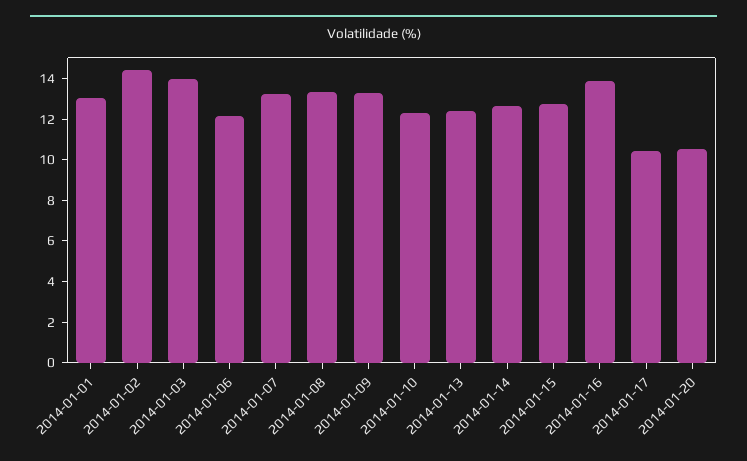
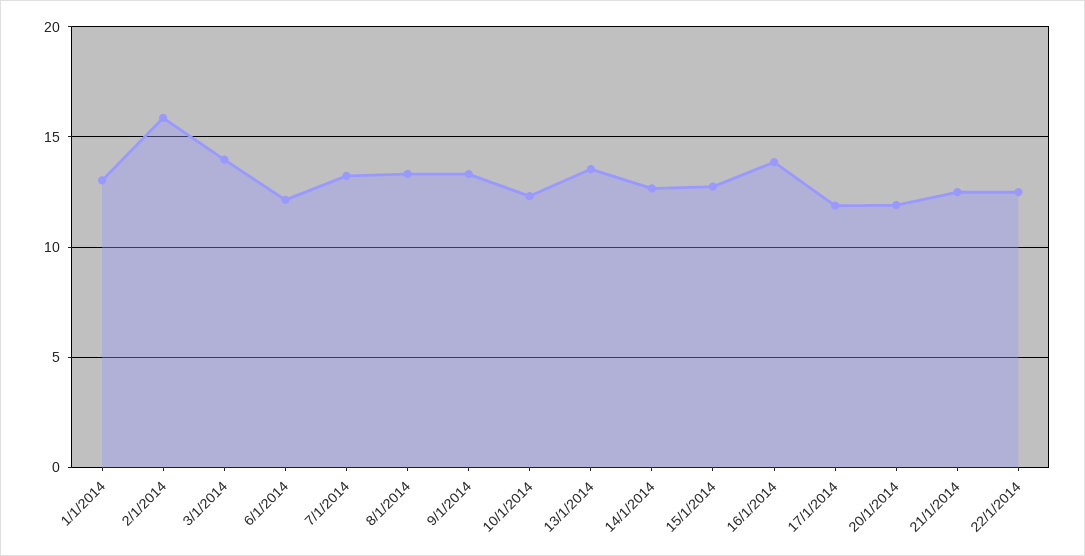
2014-01-02: 14.5 -> 16
2014-01-13: 12.5 -> 13.5
2014-01-17: 10.5 -> 12
2014-01-20: 10.5 -> 12
21/1/2014: none -> 12.5
22/1/2014: none -> 12.5

